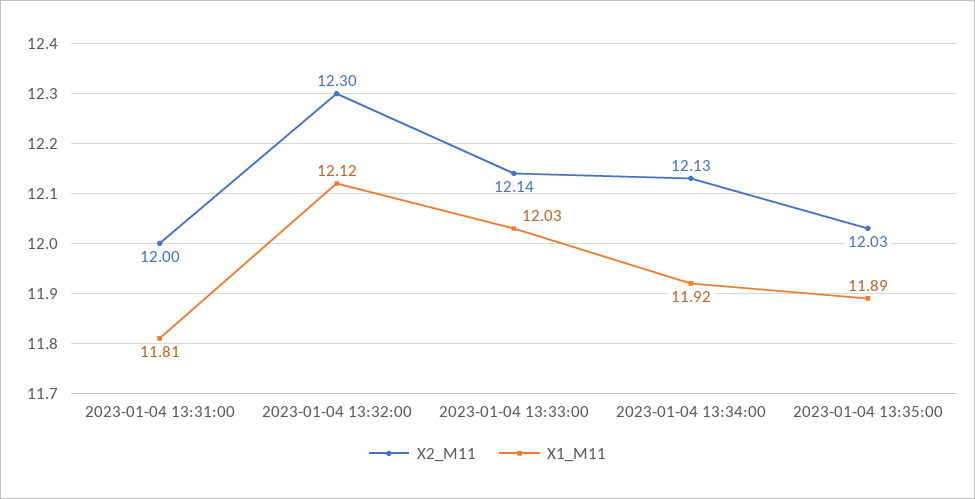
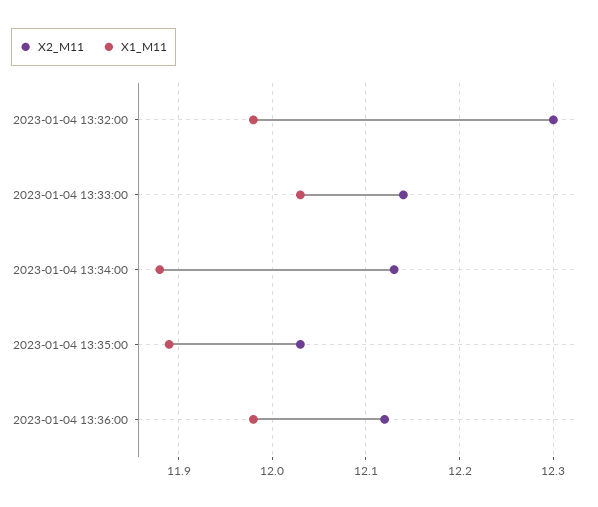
X2_M11, 2023-01-04 13:31:00: 12 -> none
X1_M11, 2023-01-04 13:31:00: 11.81 -> none
X1_M11, 2023-01-04 13:32:00: 12.12 -> 11.98
X1_M11, 2023-01-04 13:34:00: 11.92 -> 11.88
X2_M11, 2023-01-04 13:36:00: none -> 12.12
X1_M11, 2023-01-04 13:36:00: none -> 11.98

